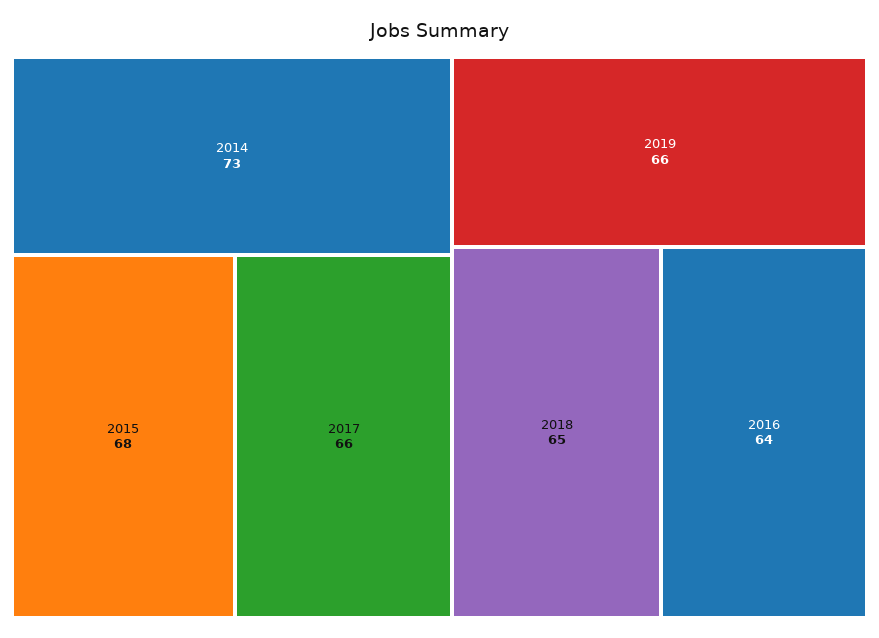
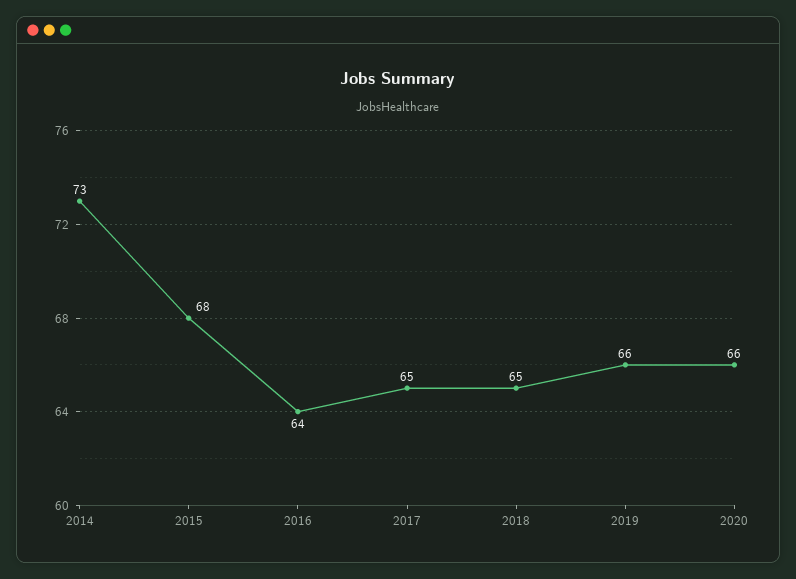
2017: 66 -> 65
2020: none -> 66

